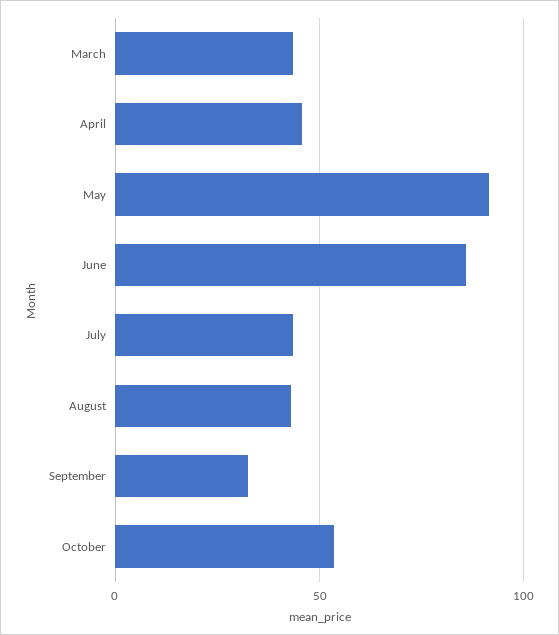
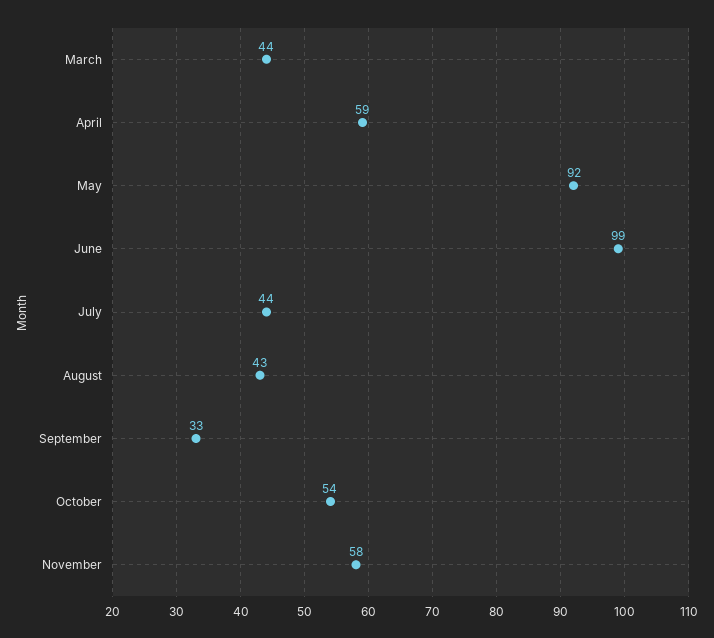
April: 45 -> 59
June: 85 -> 99
November: none -> 58

